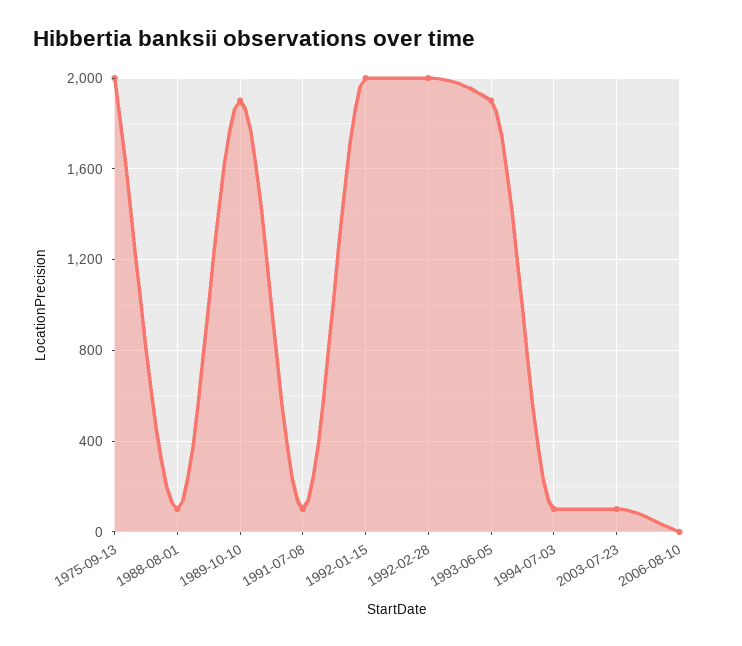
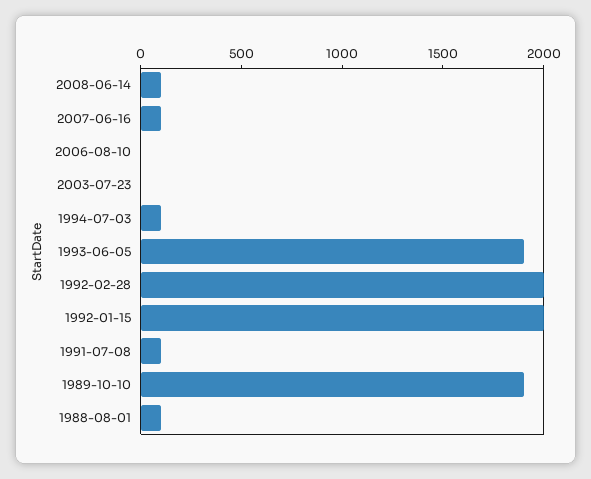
1975-09-13: 2000 -> none
2003-07-23: 100 -> 0
2008-06-14: none -> 100
2007-06-16: none -> 100

